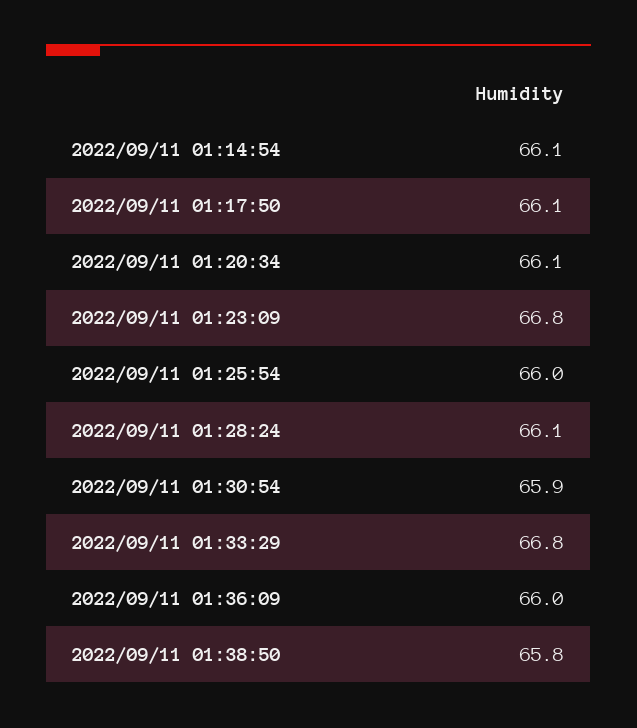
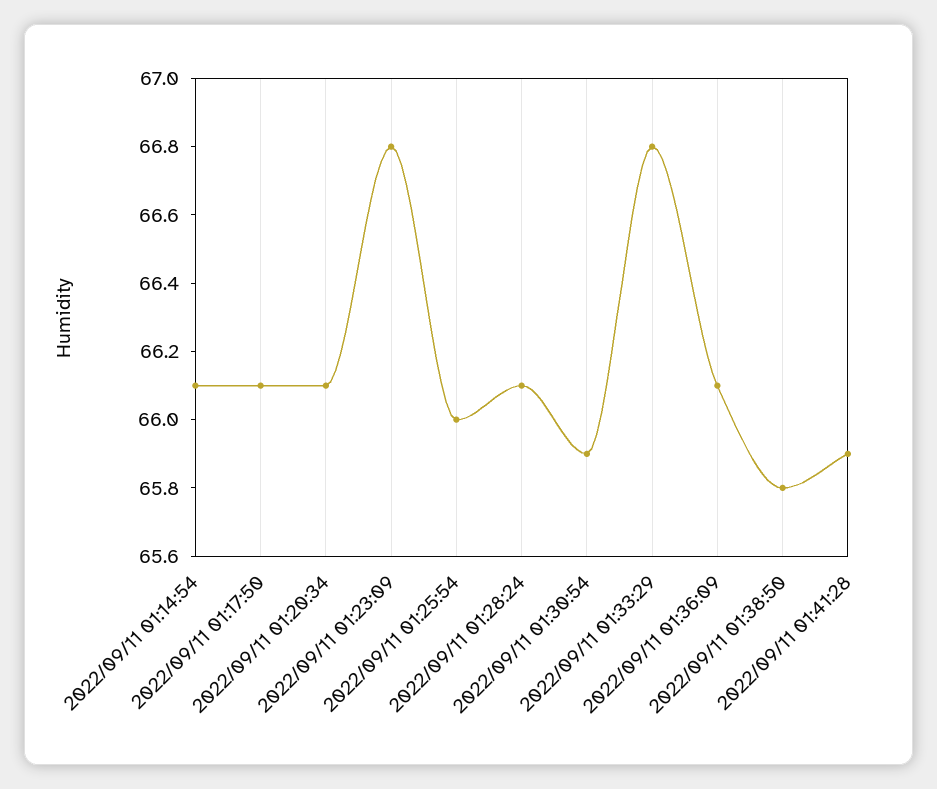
2022/09/11 01:36:09: 66 -> 66.1
2022/09/11 01:41:28: none -> 65.9

